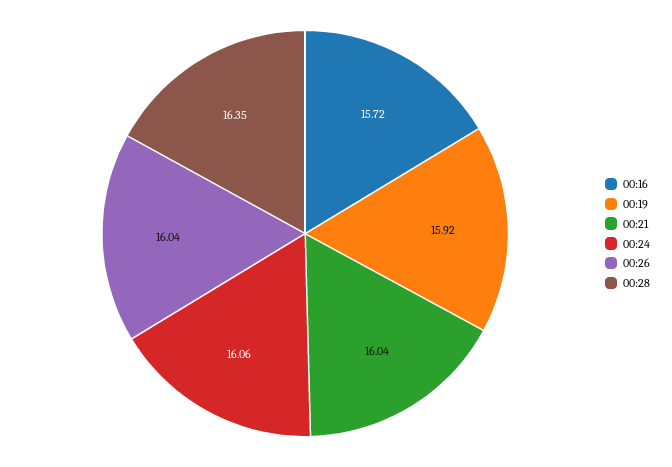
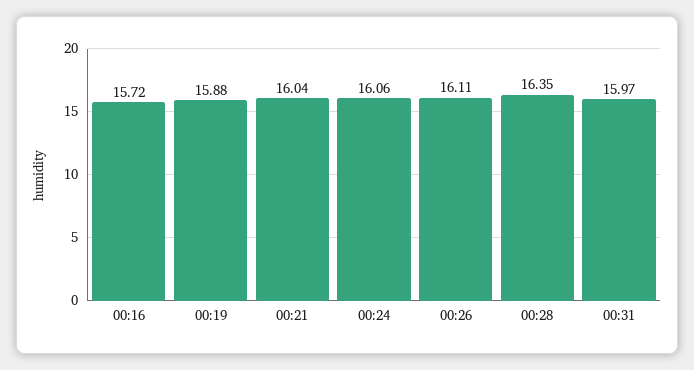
00:19: 15.92 -> 15.88
00:26: 16.04 -> 16.11
00:31: none -> 15.97

